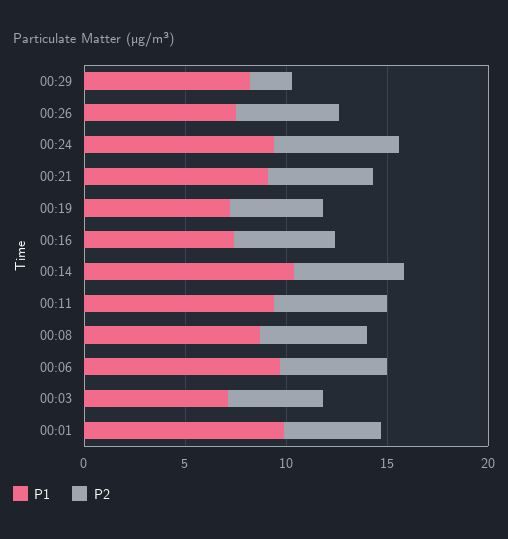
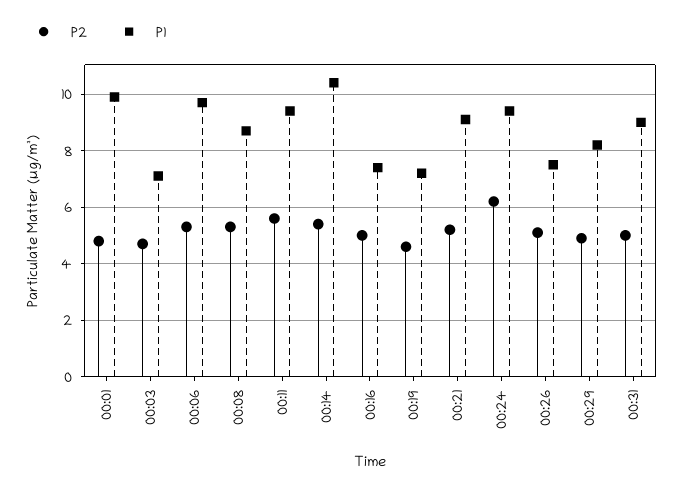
P2, 00:29: 2 -> 5
P2, 00:31: none -> 5
P1, 00:31: none -> 9

